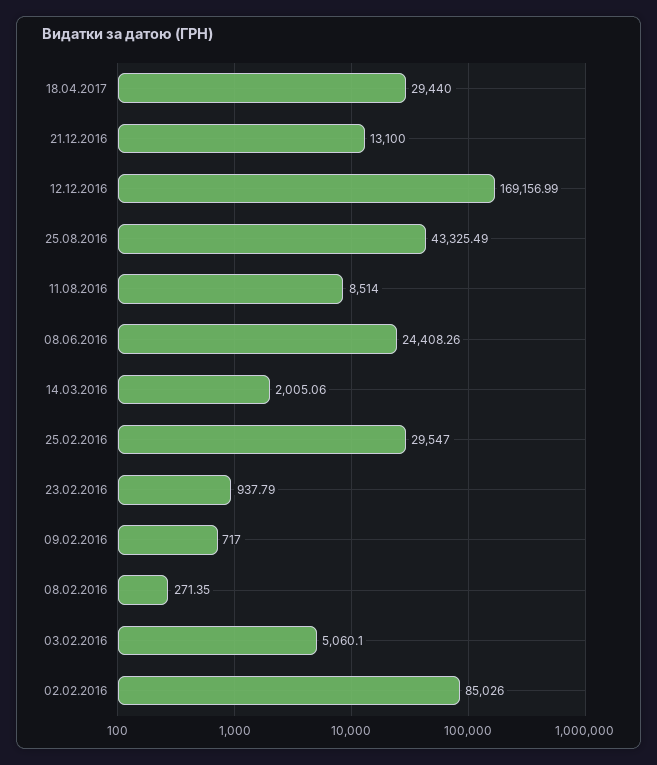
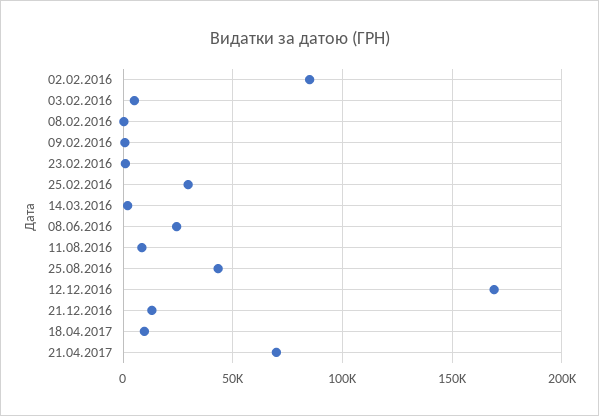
18.04.2017: 29440 -> 10000
21.04.2017: none -> 70000

